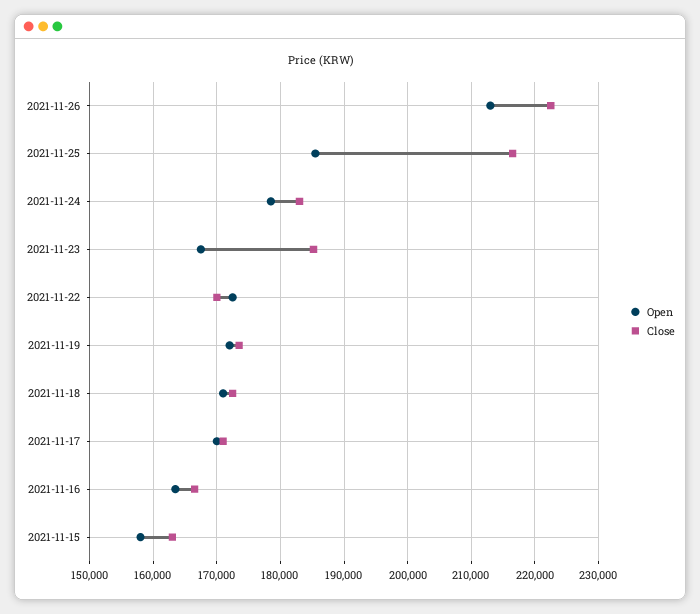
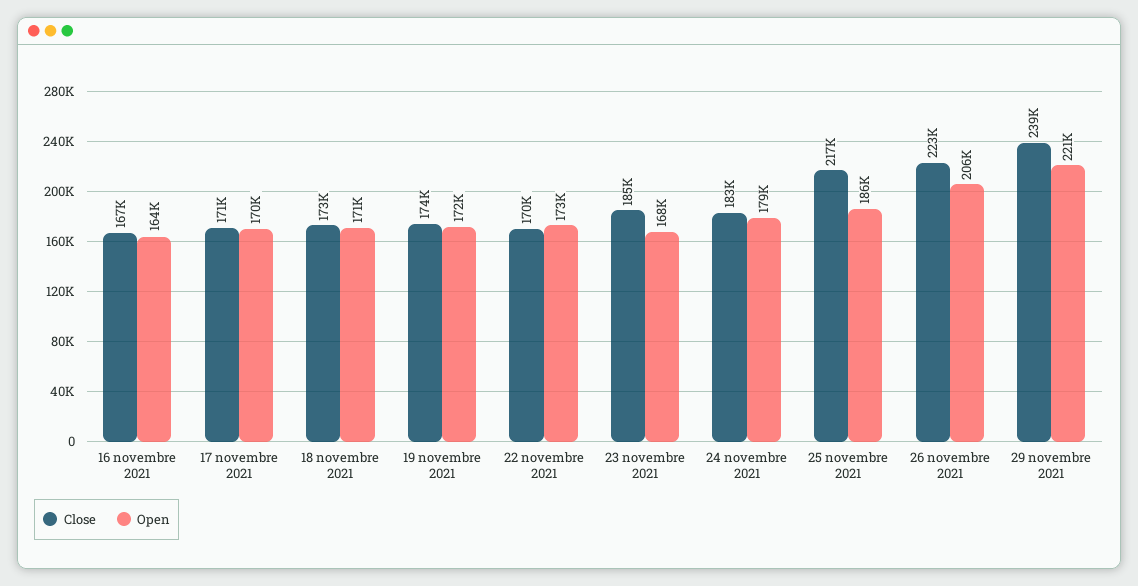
Open, 2021-11-26: 213000 -> 206000
Open, 2021-11-15: 158000 -> none
Close, 2021-11-15: 163000 -> none
Close, 29 novembre 2021: none -> 239000
Open, 29 novembre 2021: none -> 221000

